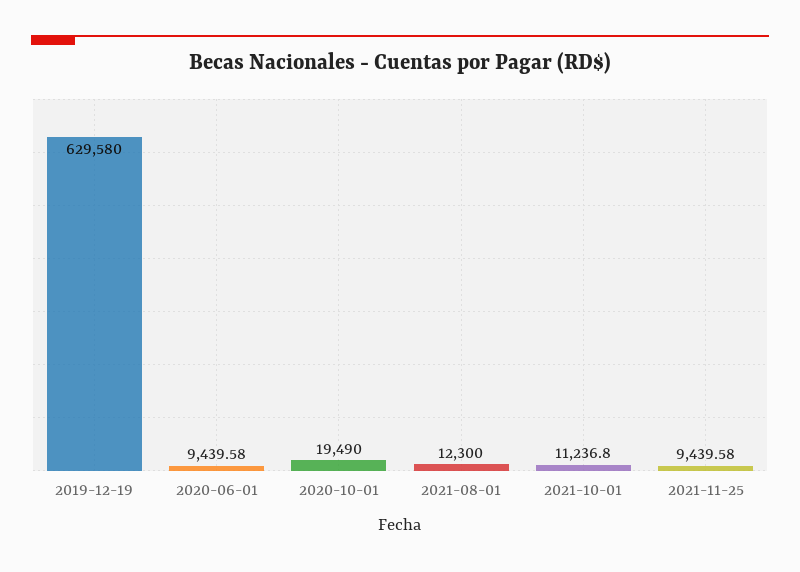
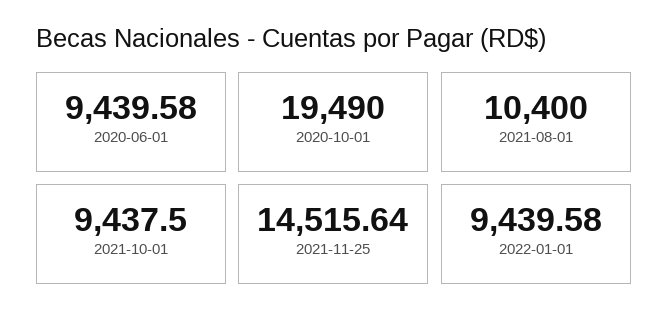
2019-12-19: 629580 -> none
2021-08-01: 12300 -> 10400
2021-10-01: 11236.8 -> 9437.5
2021-11-25: 9439.58 -> 14515.64
2022-01-01: none -> 9439.58

